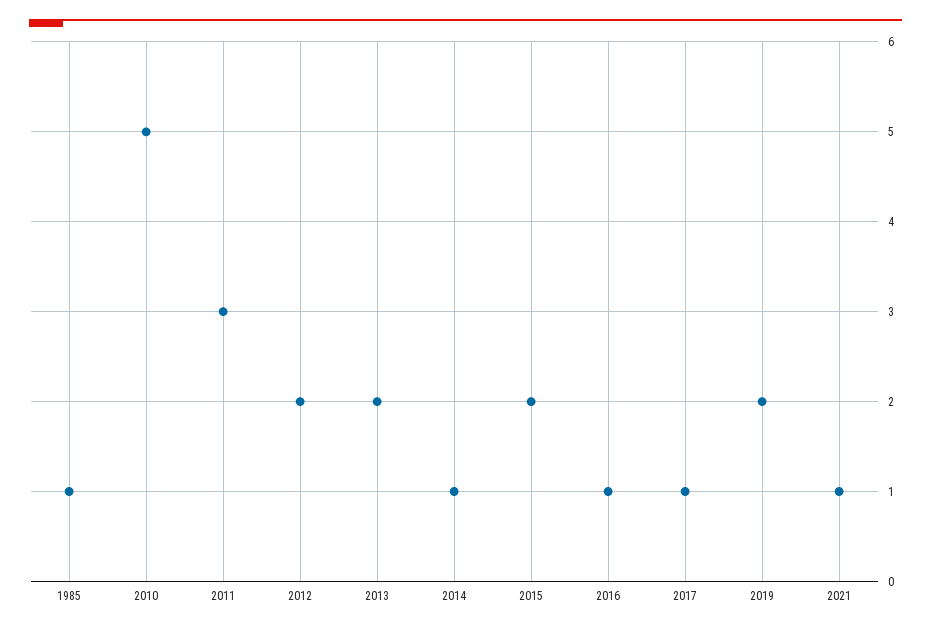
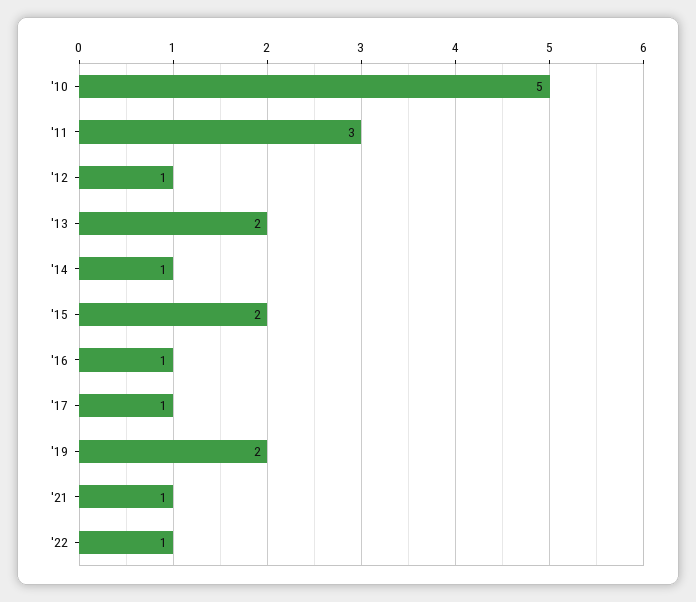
1985: 1 -> none
2012: 2 -> 1
'22: none -> 1

